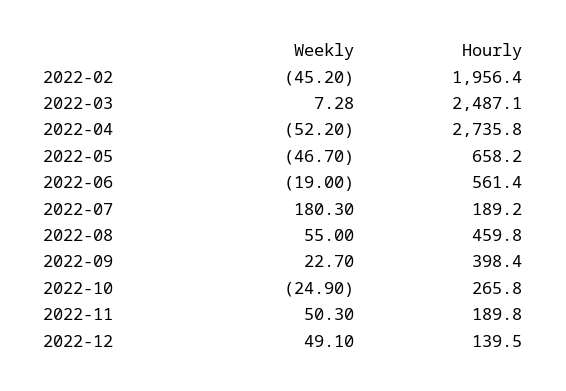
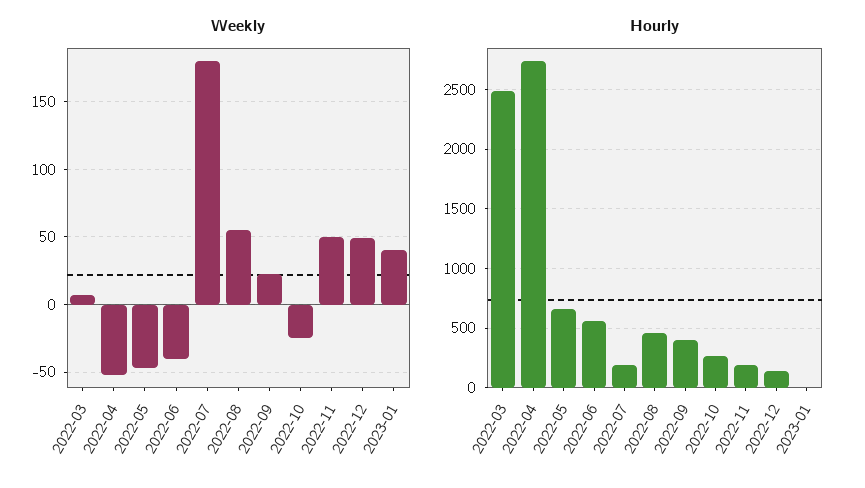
Weekly, 2022-02: -45.2 -> none
Hourly, 2022-02: 1956.4 -> none
Weekly, 2022-06: -19 -> -40
Weekly, 2023-01: none -> 40
Hourly, 2023-01: none -> 0

